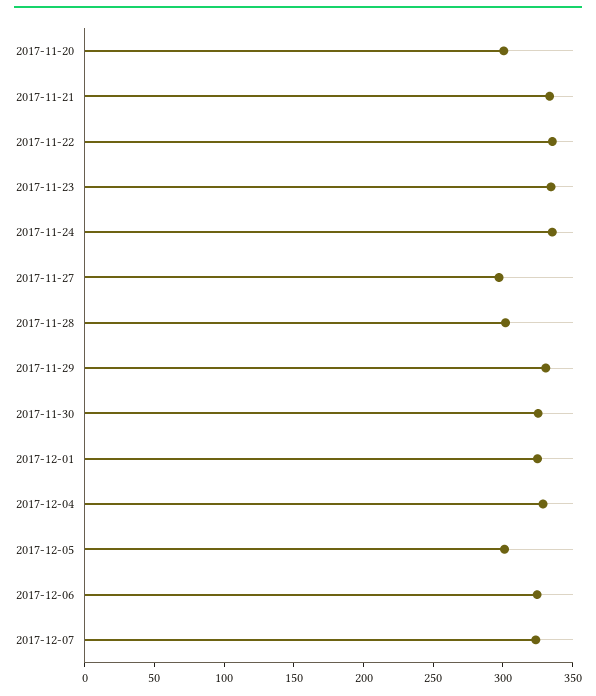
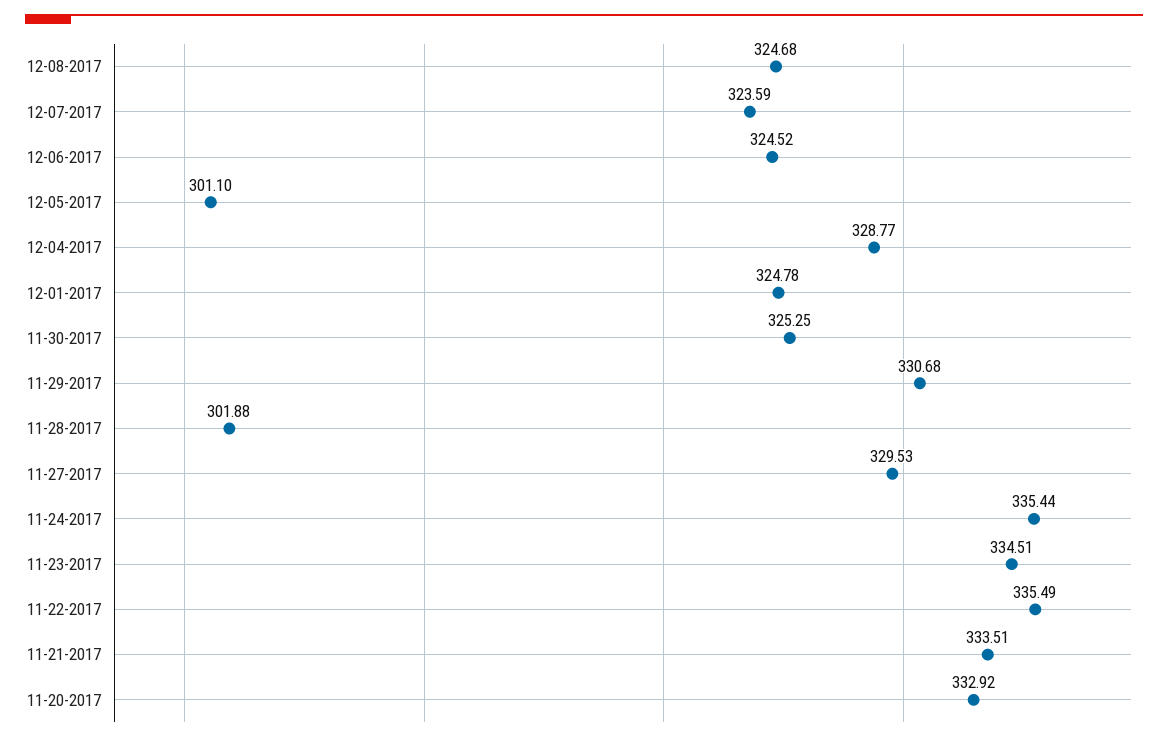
2017-11-20: 300 -> 332.92
2017-11-27: 300 -> 329.53
12-08-2017: none -> 324.68

